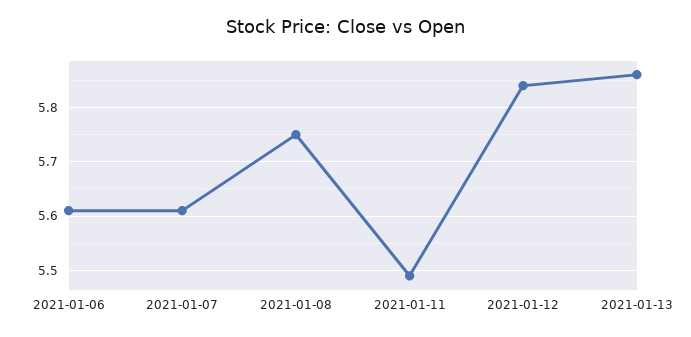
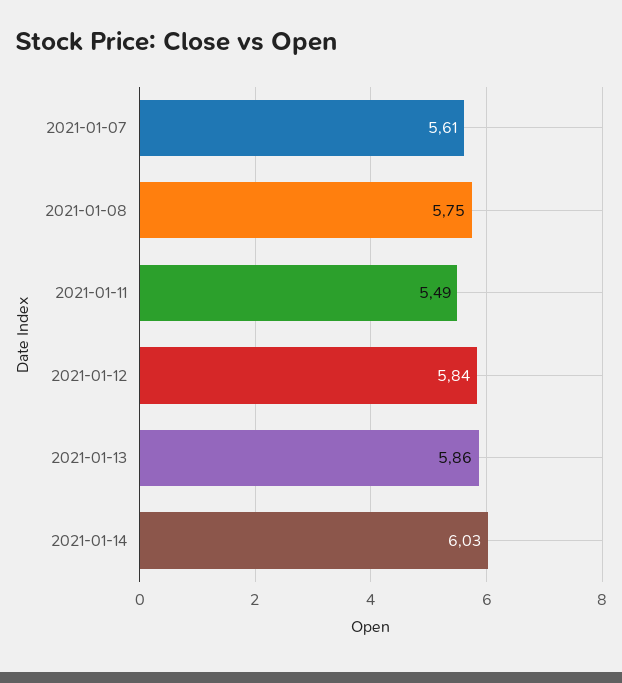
2021-01-06: 5.6 -> none
2021-01-14: none -> 6.03

